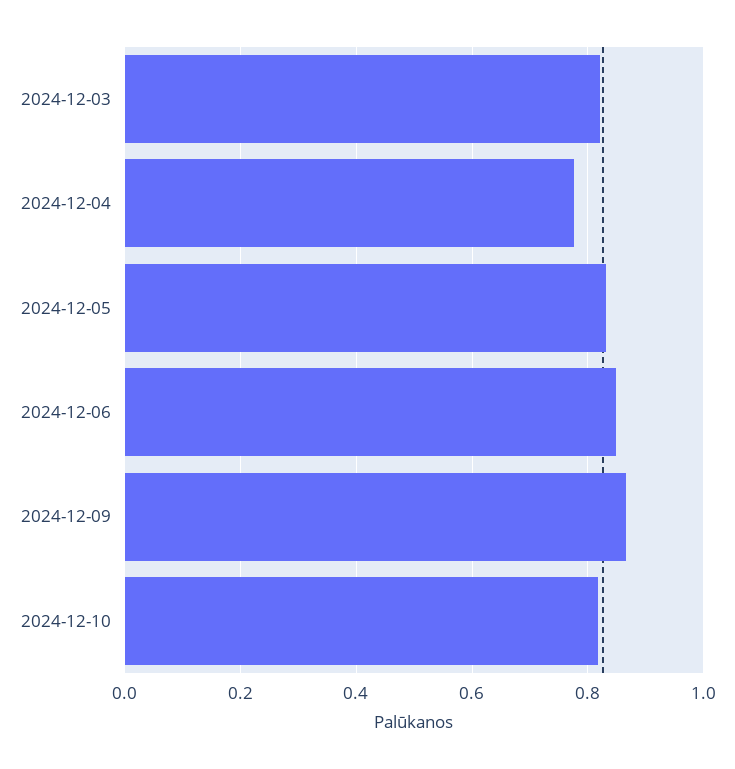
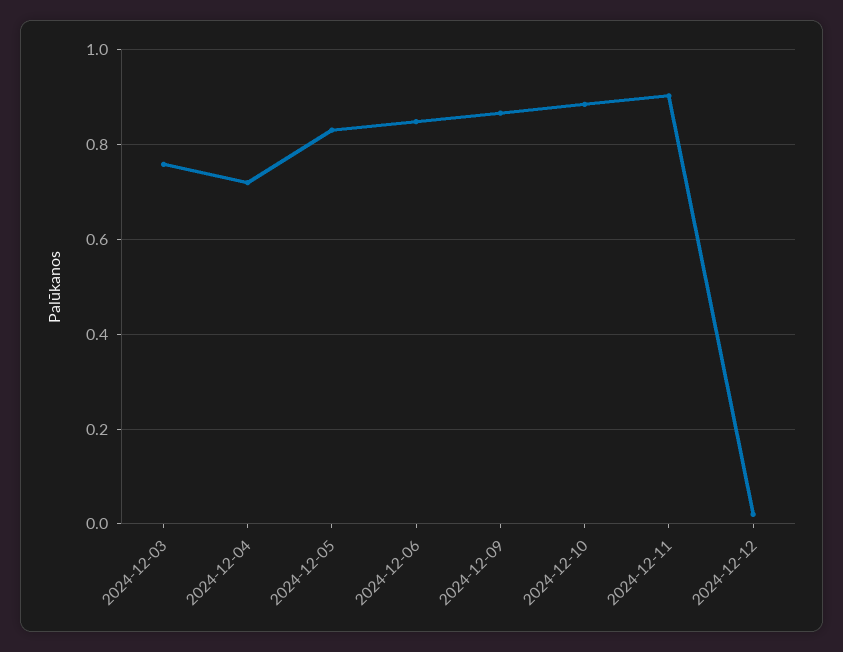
2024-12-03: 0.82 -> 0.76
2024-12-04: 0.78 -> 0.72
2024-12-10: 0.82 -> 0.88
2024-12-11: none -> 0.9
2024-12-12: none -> 0.02

